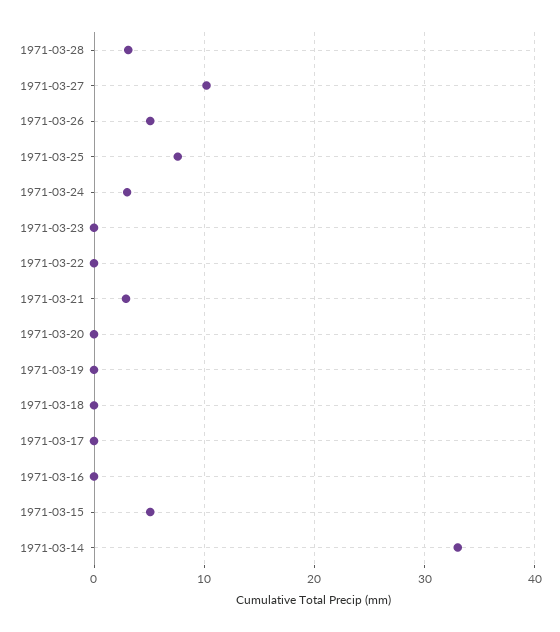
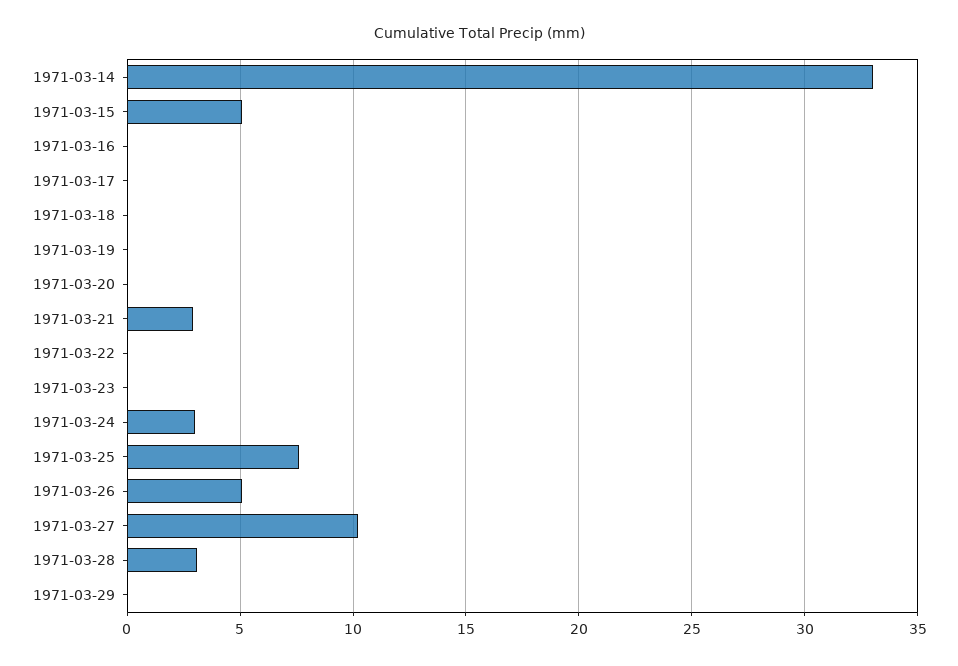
1971-03-29: none -> 0

